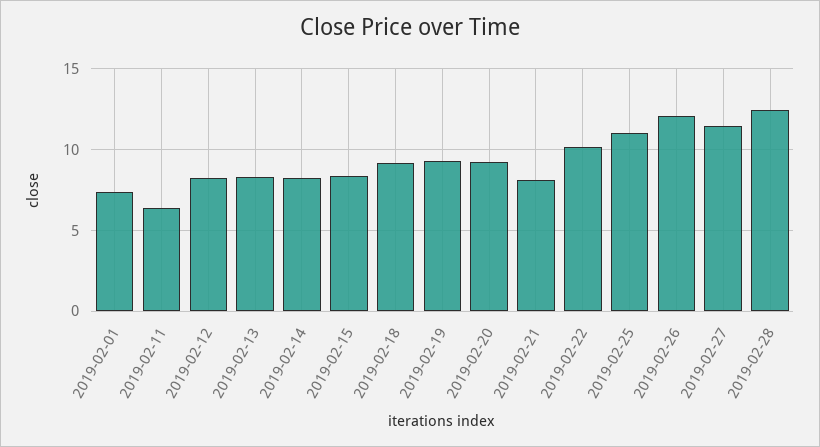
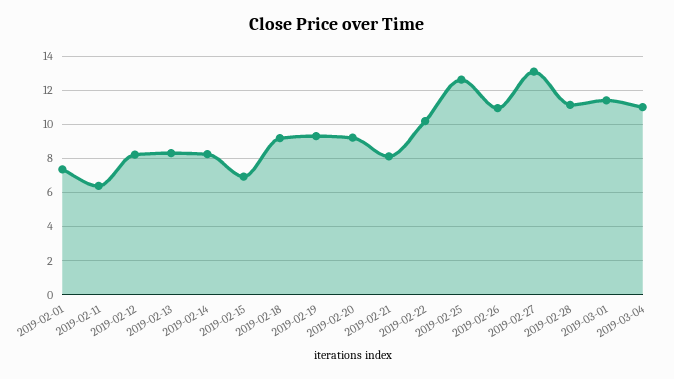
2019-02-15: 8.5 -> 7
2019-02-25: 11 -> 12.5
2019-02-26: 12 -> 11
2019-02-27: 11.5 -> 13
2019-02-28: 12.5 -> 11
2019-03-01: none -> 11.5
2019-03-04: none -> 11

